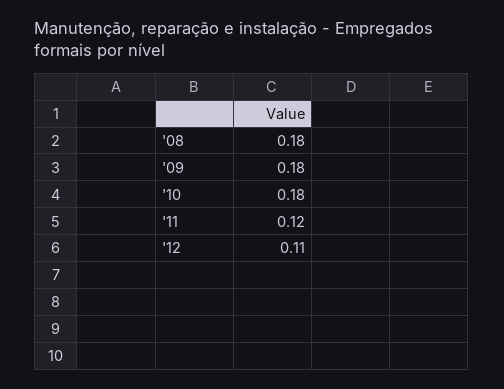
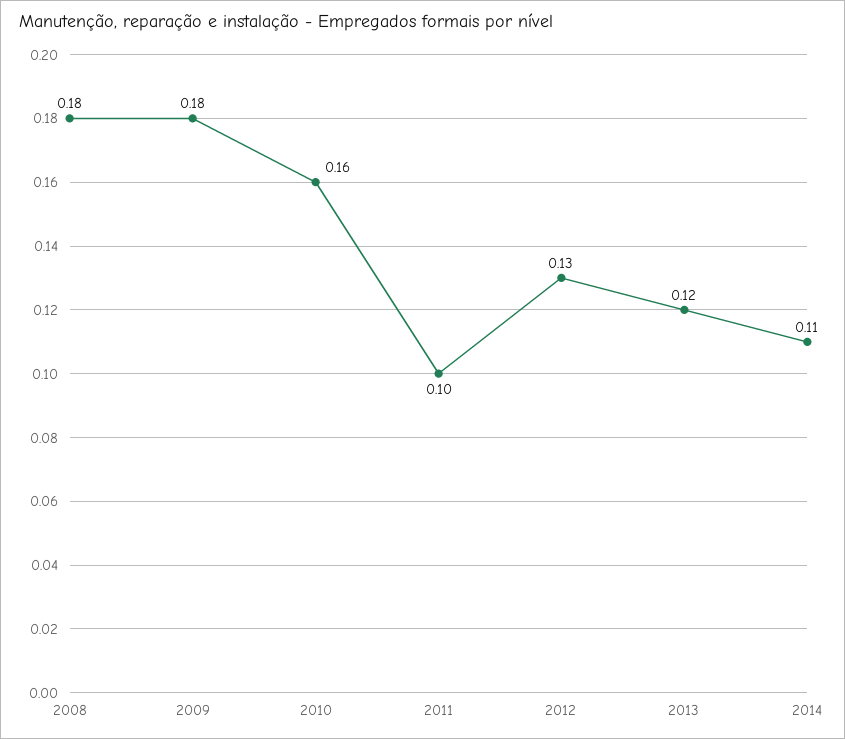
'10: 0.18 -> 0.16
'11: 0.12 -> 0.1
'12: 0.11 -> 0.13
2013: none -> 0.12
2014: none -> 0.11

